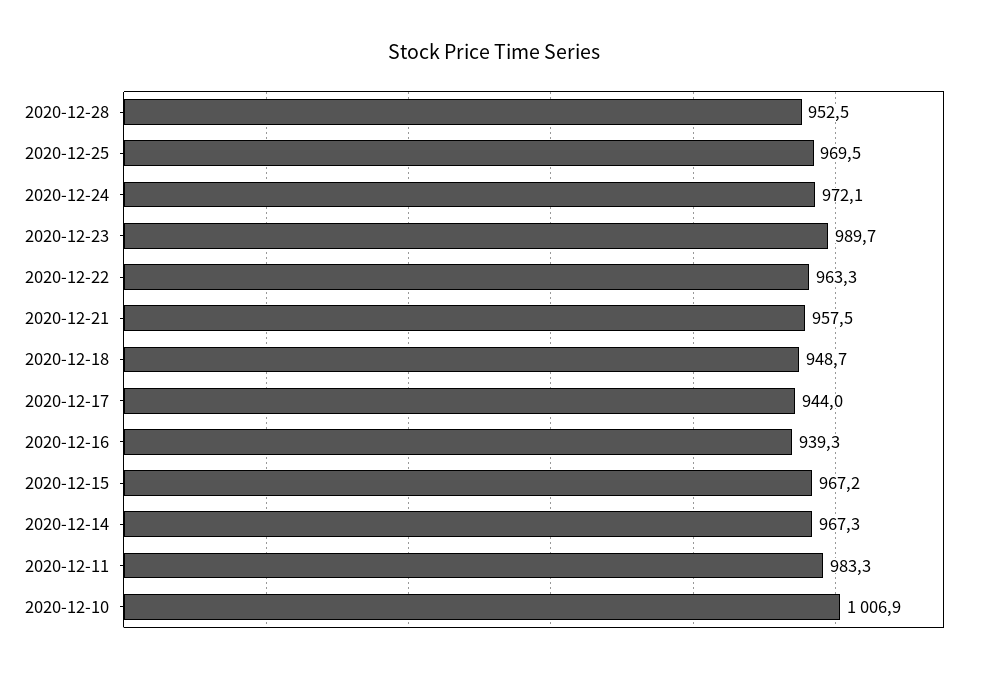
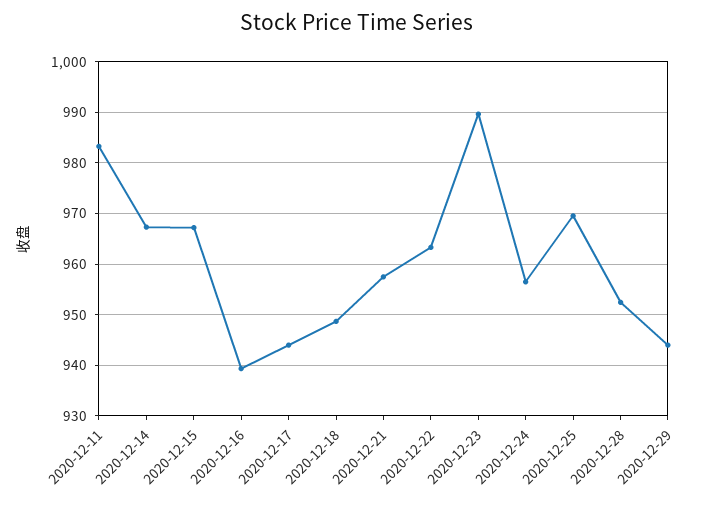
2020-12-24: 972.1 -> 956
2020-12-10: 1006.9 -> none
2020-12-29: none -> 944

